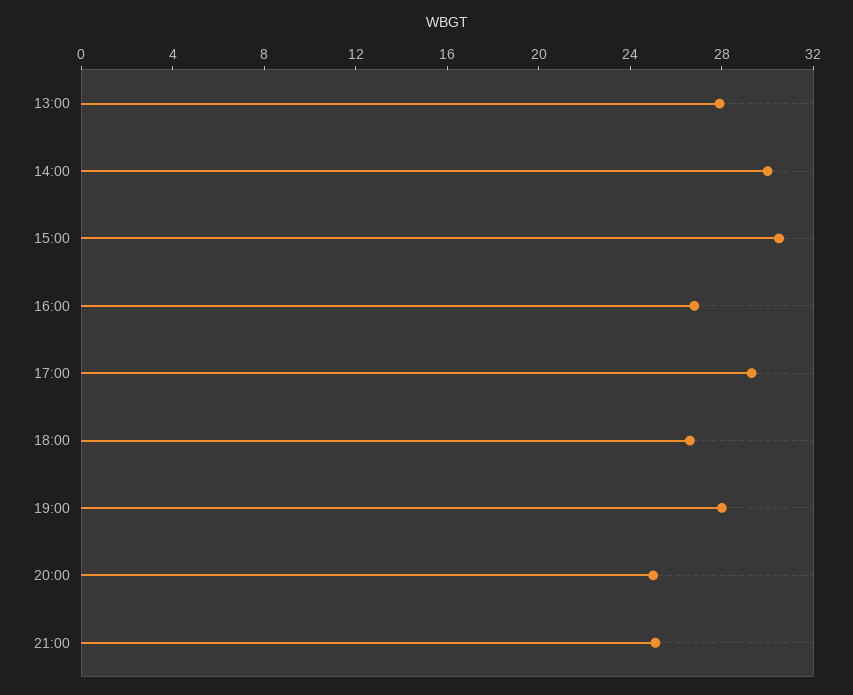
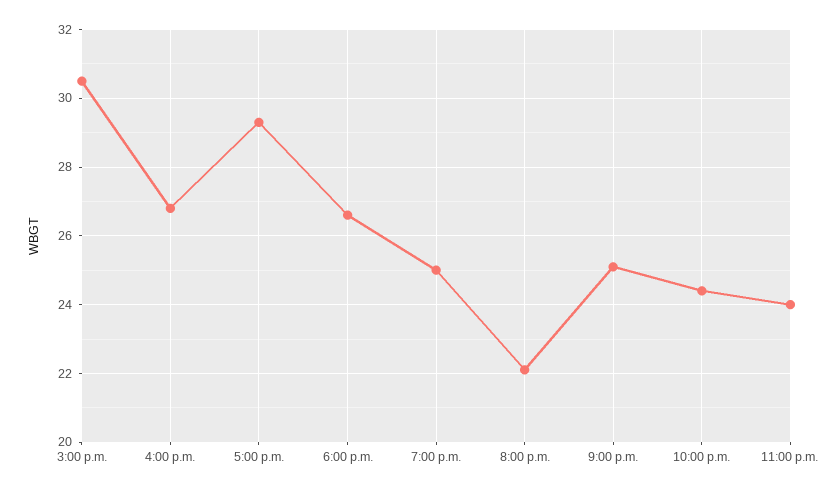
13:00: 28 -> none
14:00: 30 -> none
19:00: 28 -> 25
20:00: 25 -> 22
10:00 p.m.: none -> 24.5
11:00 p.m.: none -> 24

